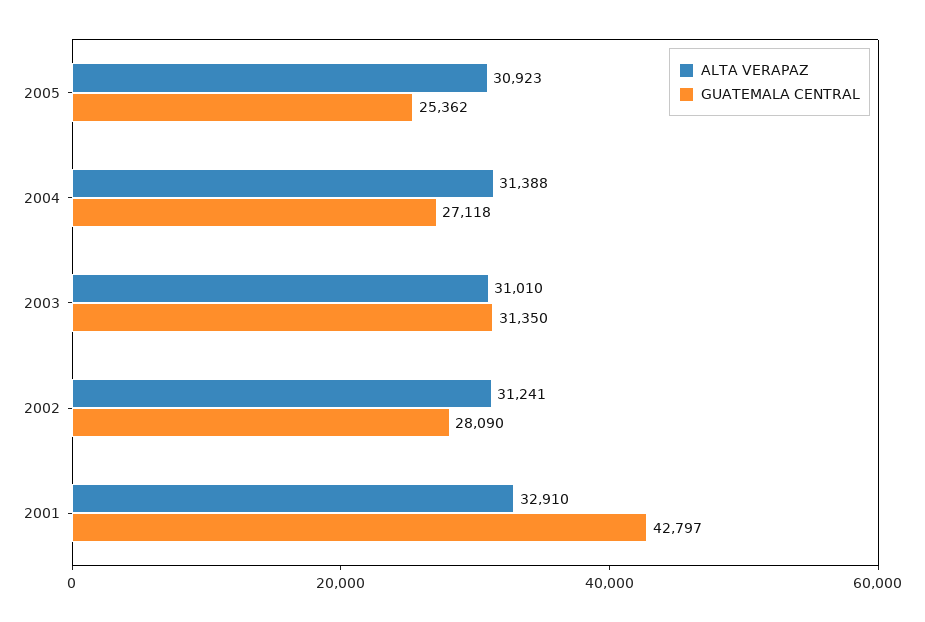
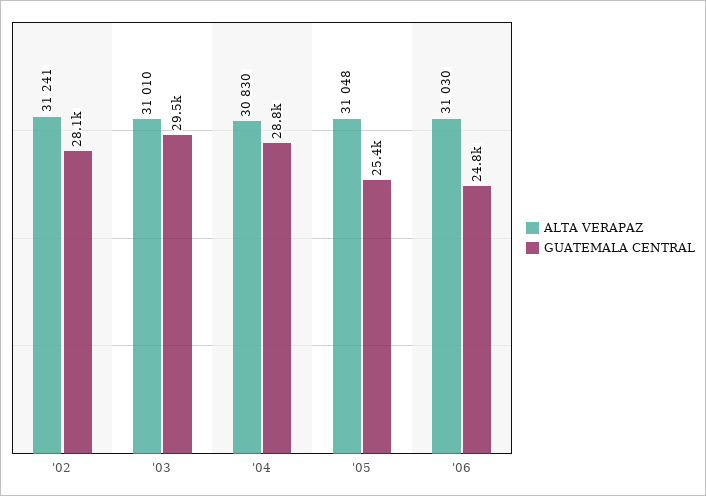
ALTA VERAPAZ, 2005: 30923 -> 31048
ALTA VERAPAZ, 2004: 31388 -> 30830
GUATEMALA CENTRAL, 2004: 27118 -> 28800
GUATEMALA CENTRAL, 2003: 31350 -> 29500
ALTA VERAPAZ, 2001: 32910 -> none
GUATEMALA CENTRAL, 2001: 42797 -> none
ALTA VERAPAZ, '06: none -> 31030
GUATEMALA CENTRAL, '06: none -> 24800

